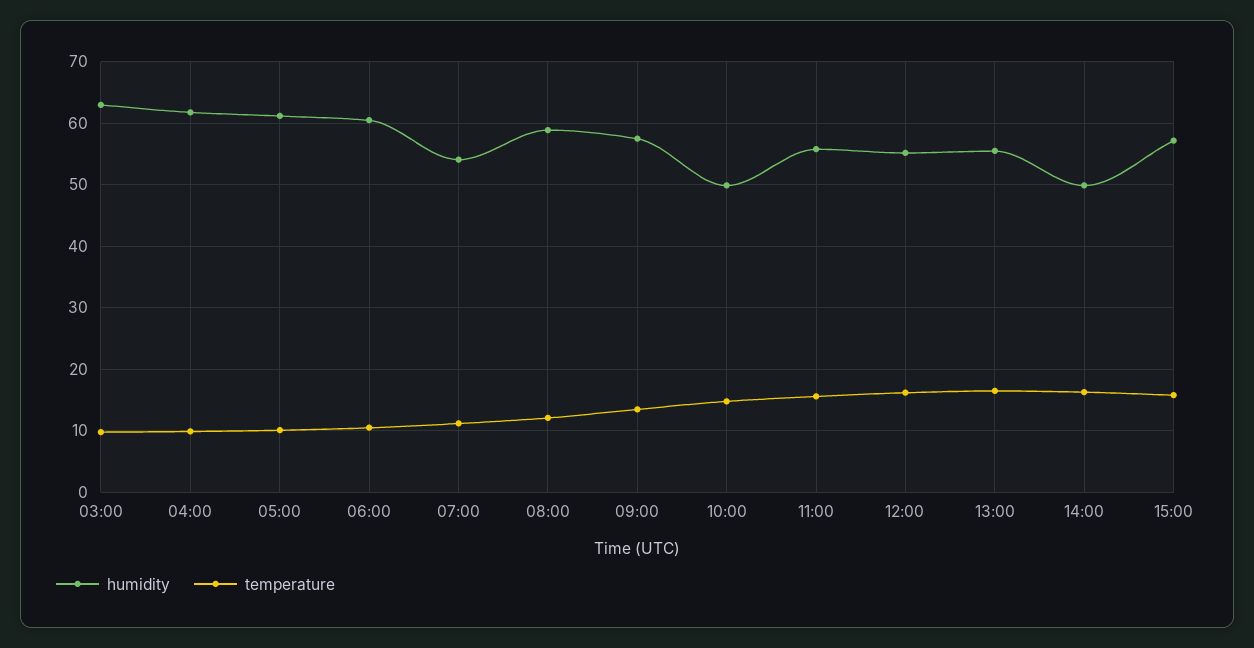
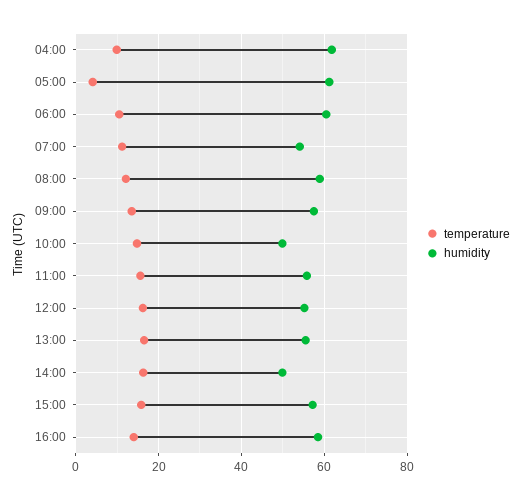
humidity, 03:00: 63 -> none
temperature, 03:00: 10 -> none
temperature, 05:00: 10 -> 4
temperature, 16:00: none -> 14
humidity, 16:00: none -> 58

